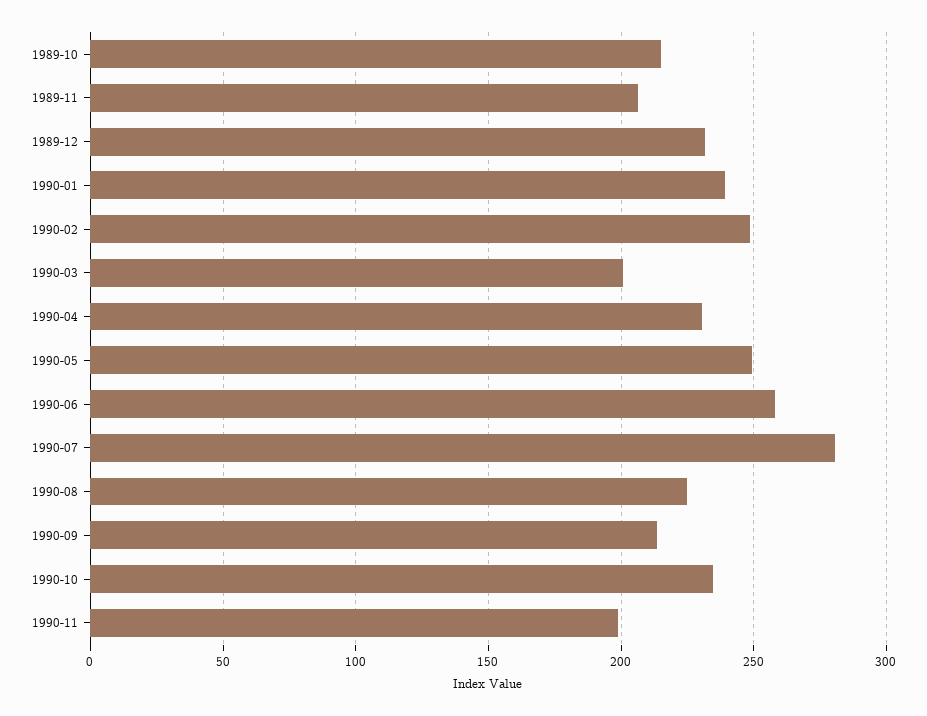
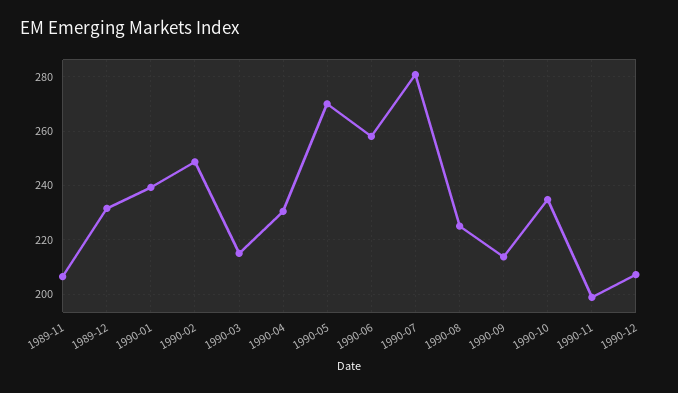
1989-10: 215 -> none
1990-03: 200 -> 215
1990-05: 250 -> 270
1990-12: none -> 207.5

